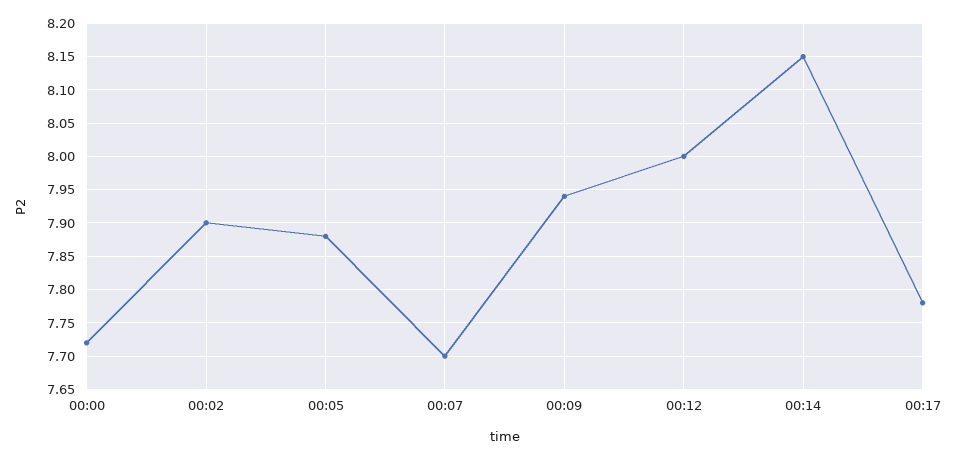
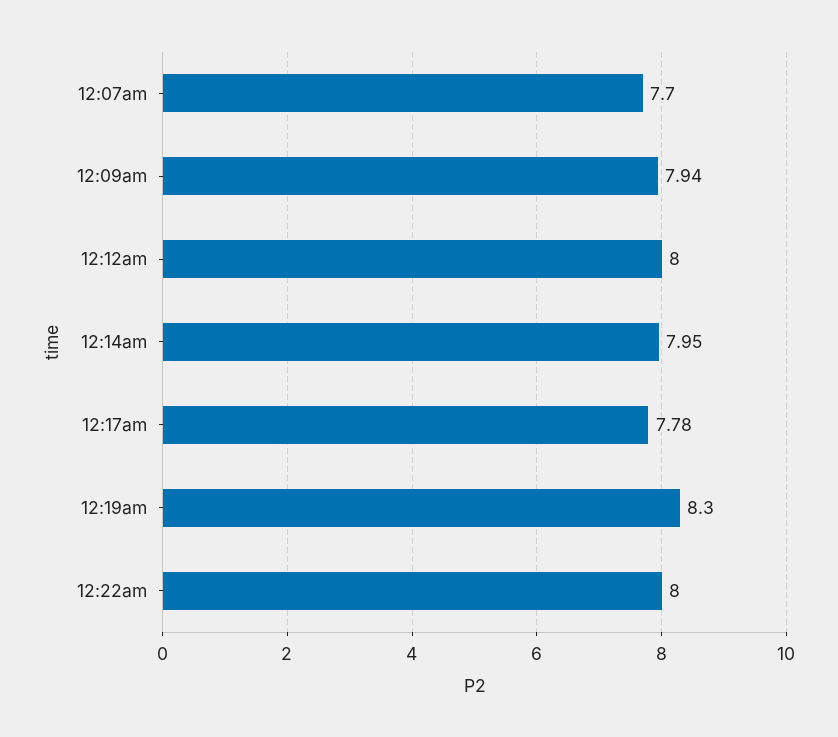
00:00: 7.72 -> none
00:02: 7.9 -> none
00:05: 7.88 -> none
00:14: 8.15 -> 7.95
12:19am: none -> 8.3
12:22am: none -> 8

